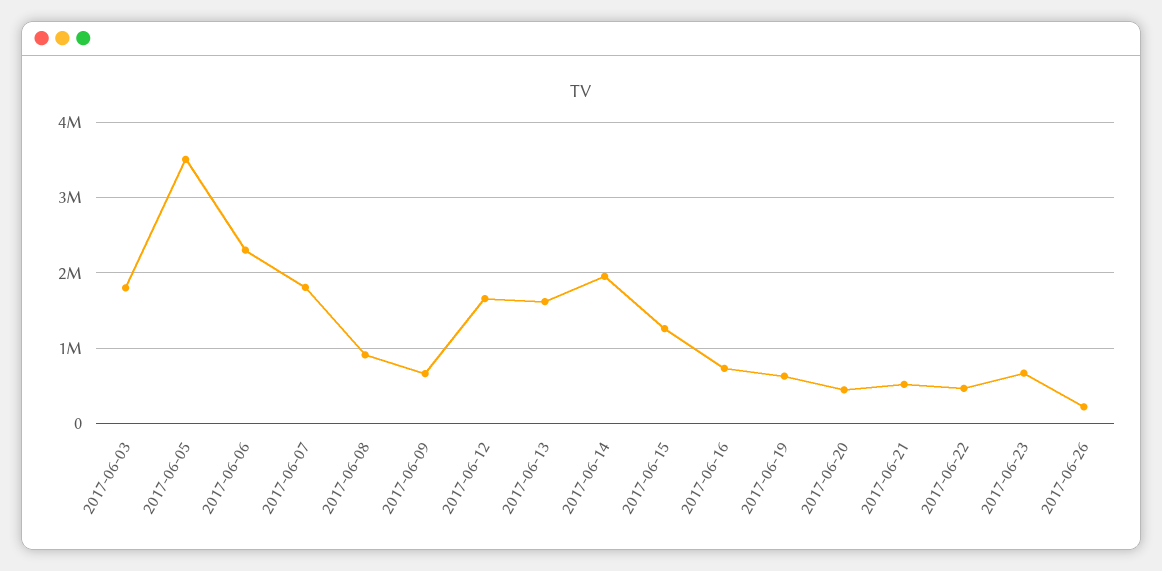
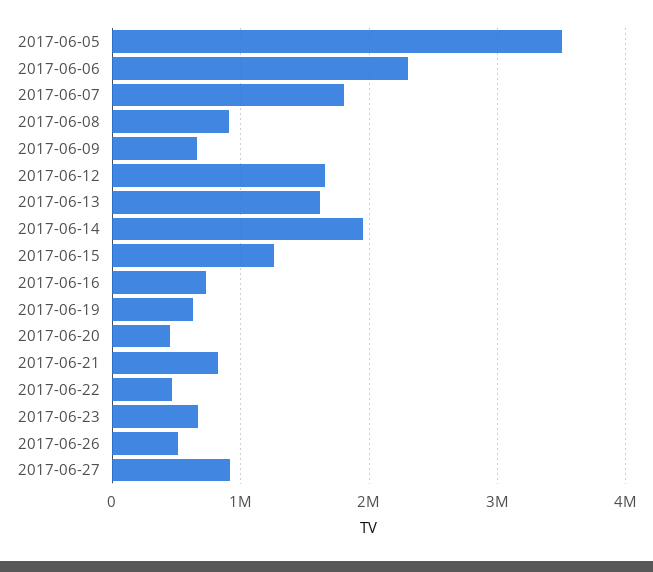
2017-06-03: 1800000 -> none
2017-06-21: 500000 -> 800000
2017-06-26: 200000 -> 500000
2017-06-27: none -> 900000

